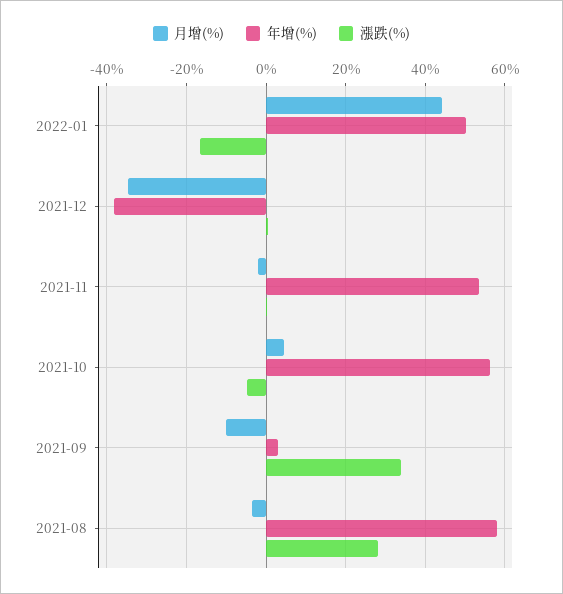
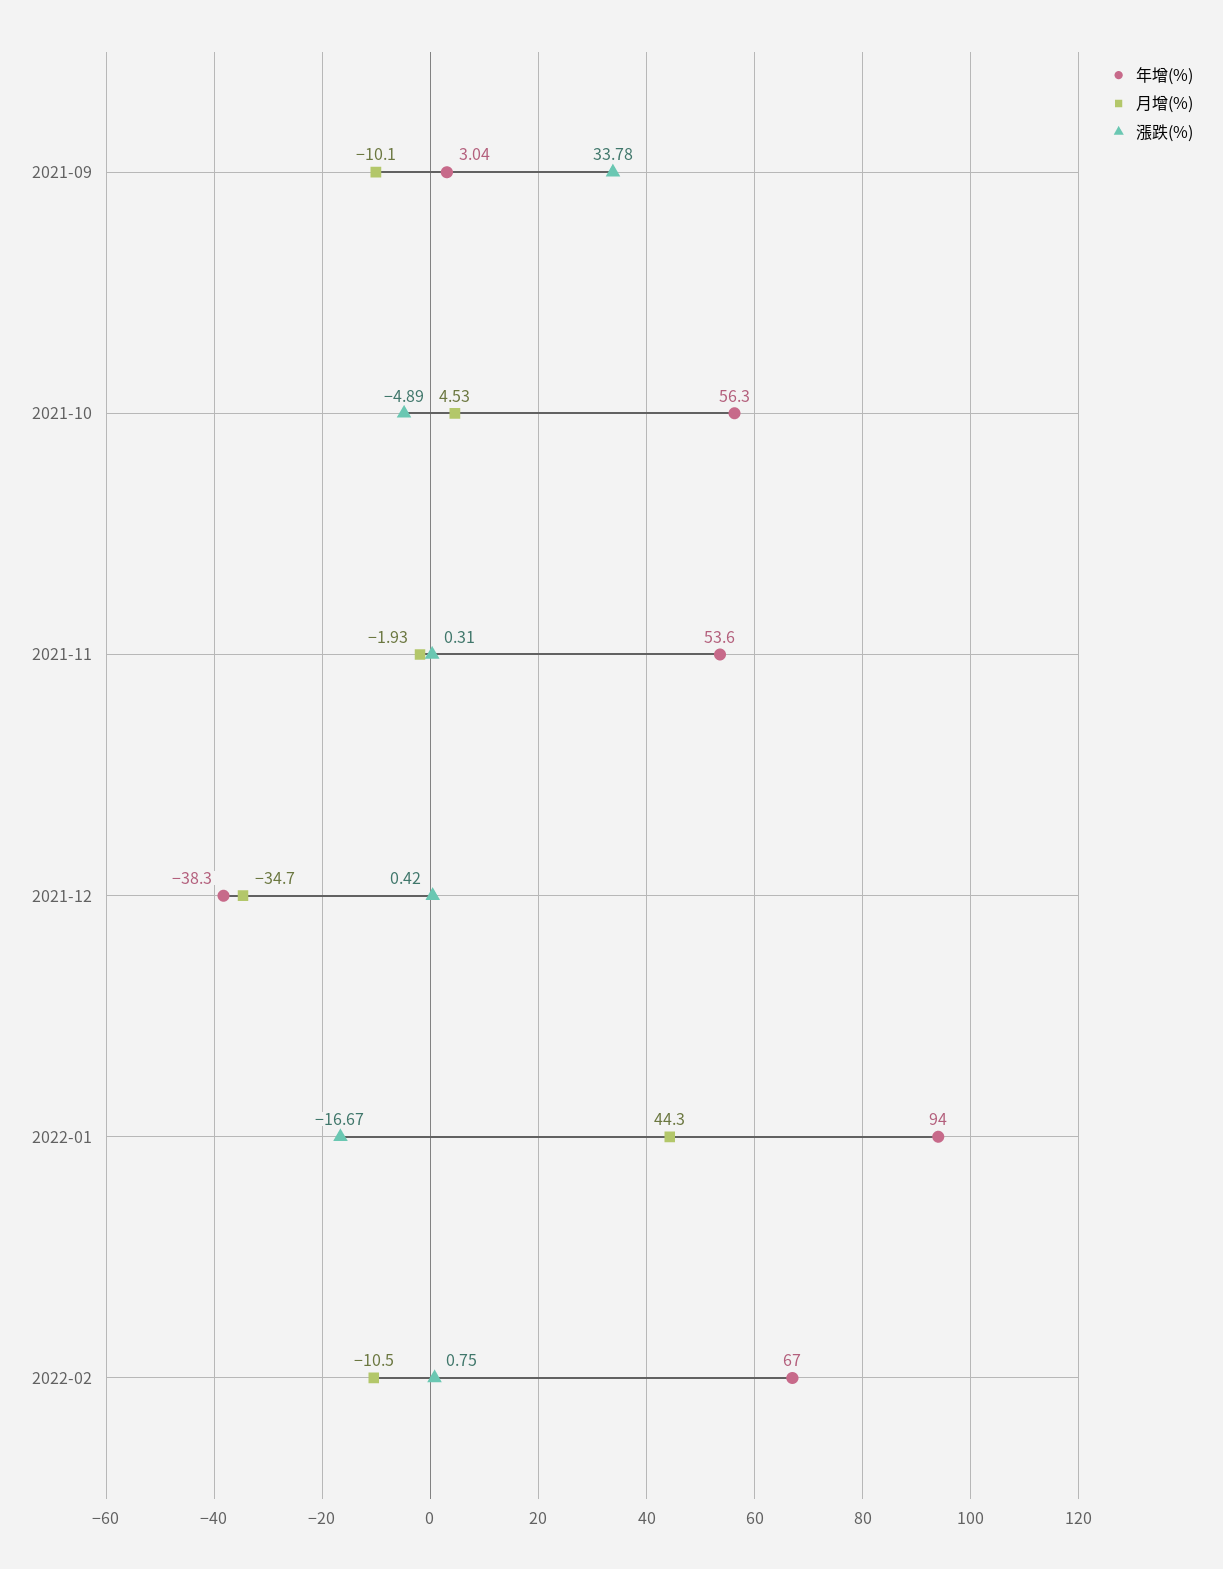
年增(%), 2022-01: 50 -> 94
月增(%), 2021-08: -4 -> none
年增(%), 2021-08: 58 -> none
漲跌(%), 2021-08: 28 -> none
年增(%), 2022-02: none -> 67
月增(%), 2022-02: none -> -10.5
漲跌(%), 2022-02: none -> 0.75

